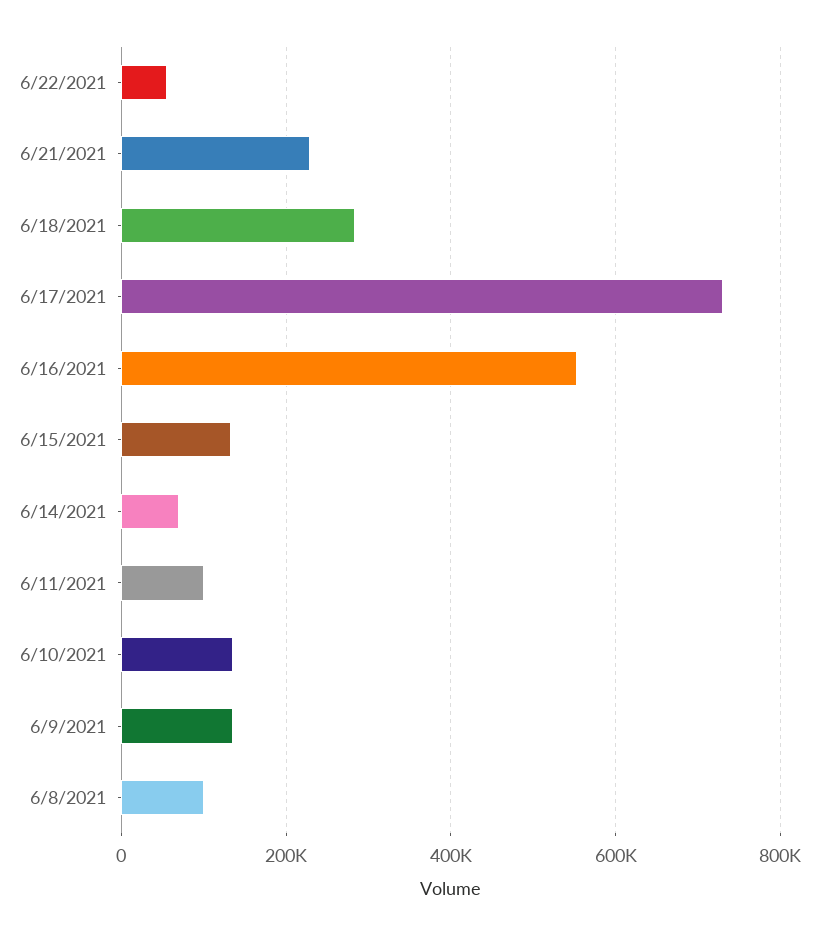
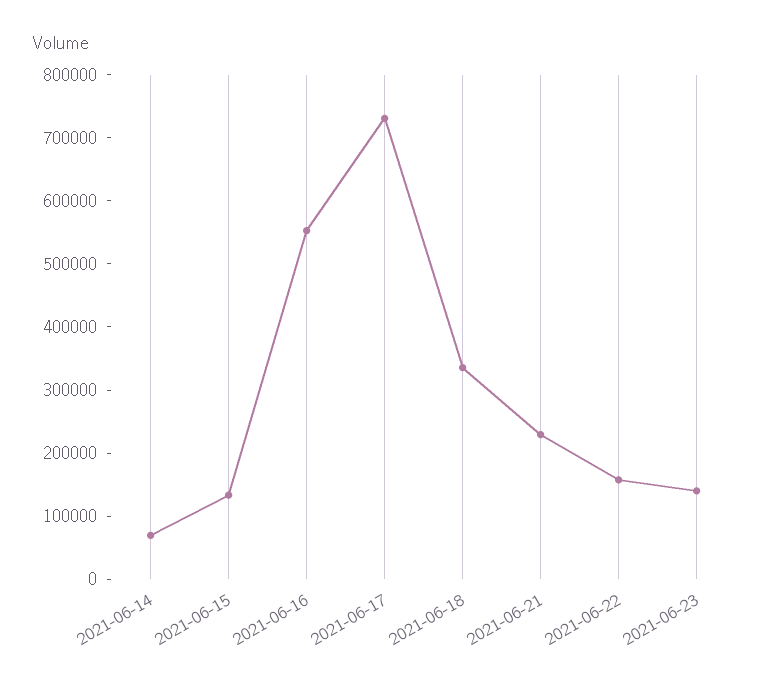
6/22/2021: 60000 -> 160000
6/18/2021: 280000 -> 340000
6/11/2021: 100000 -> none
6/10/2021: 140000 -> none
6/9/2021: 140000 -> none
6/8/2021: 100000 -> none
2021-06-23: none -> 140000

